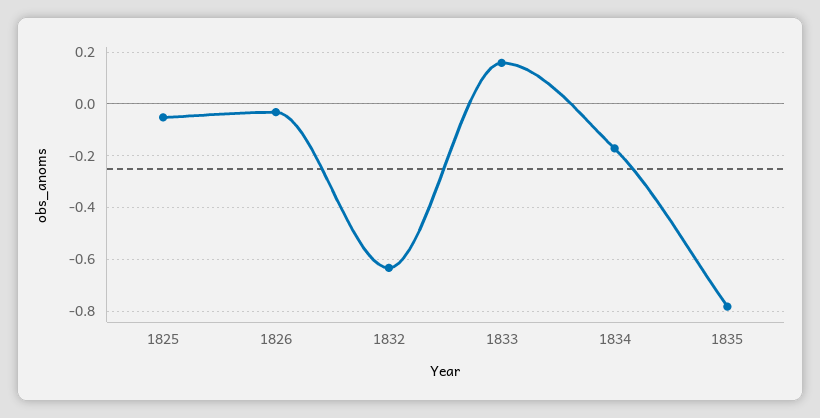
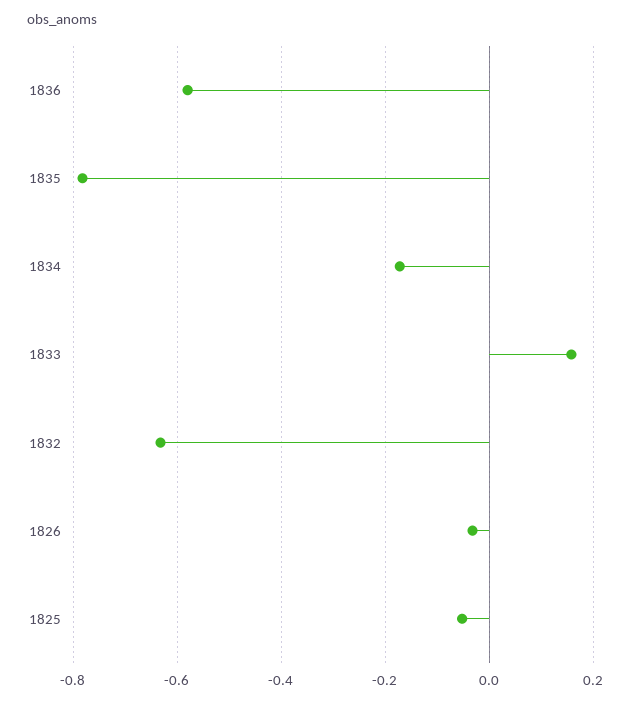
1836: none -> -0.58

